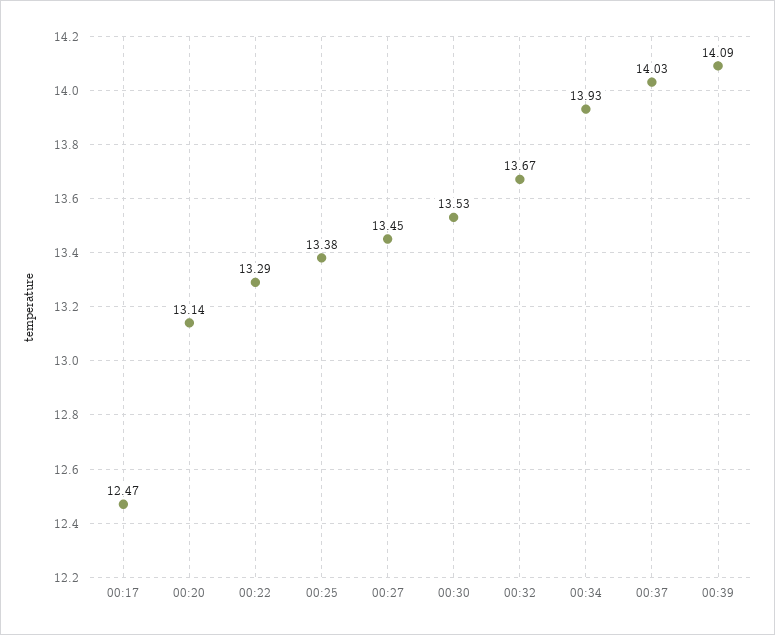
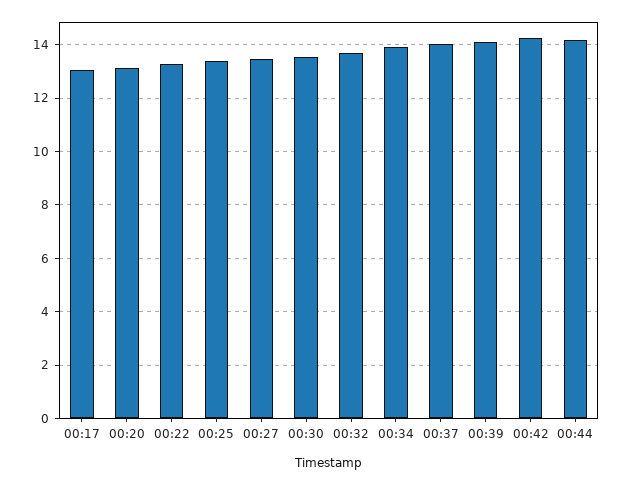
00:17: 12.47 -> 13
00:42: none -> 14.25
00:44: none -> 14.25

